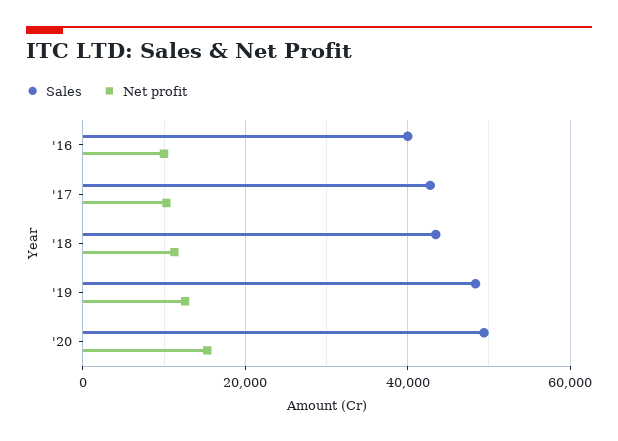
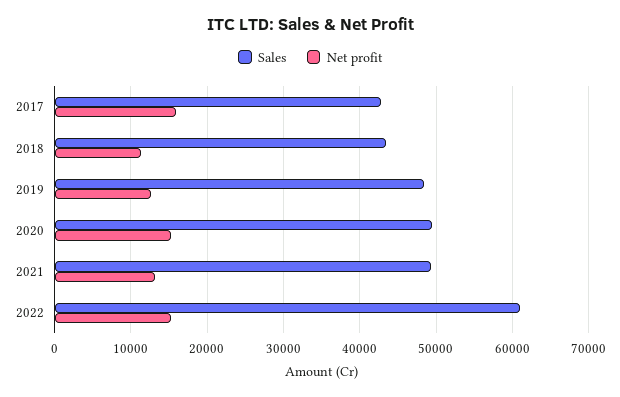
Sales, '16: 40000 -> none
Net profit, '16: 10000 -> none
Net profit, '17: 10000 -> 16000
Sales, 2021: none -> 49000
Net profit, 2021: none -> 13000
Sales, 2022: none -> 61000
Net profit, 2022: none -> 15000

